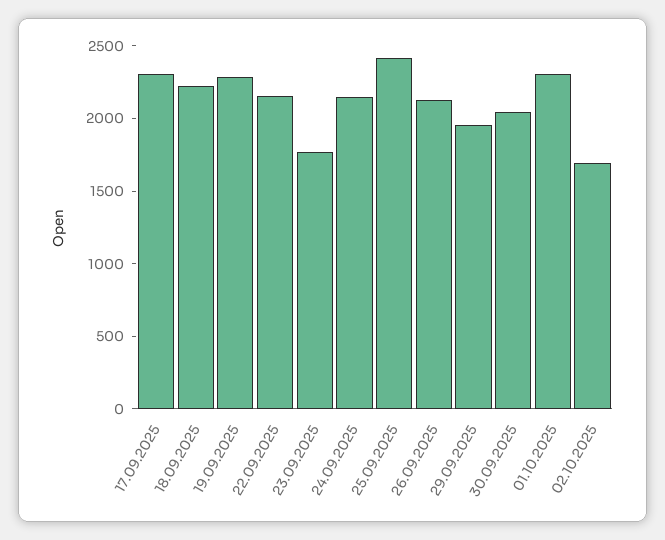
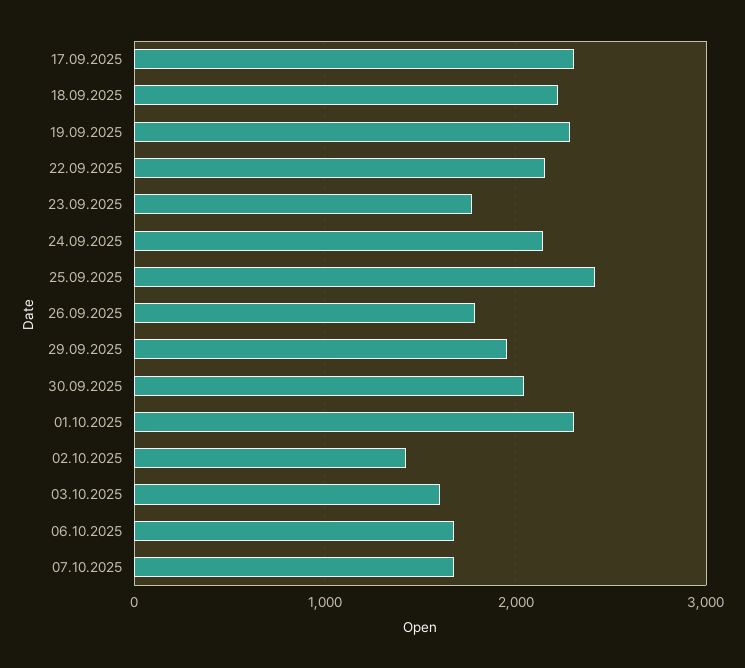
26.09.2025: 2100 -> 1800
02.10.2025: 1700 -> 1400
03.10.2025: none -> 1600
06.10.2025: none -> 1700
07.10.2025: none -> 1700

